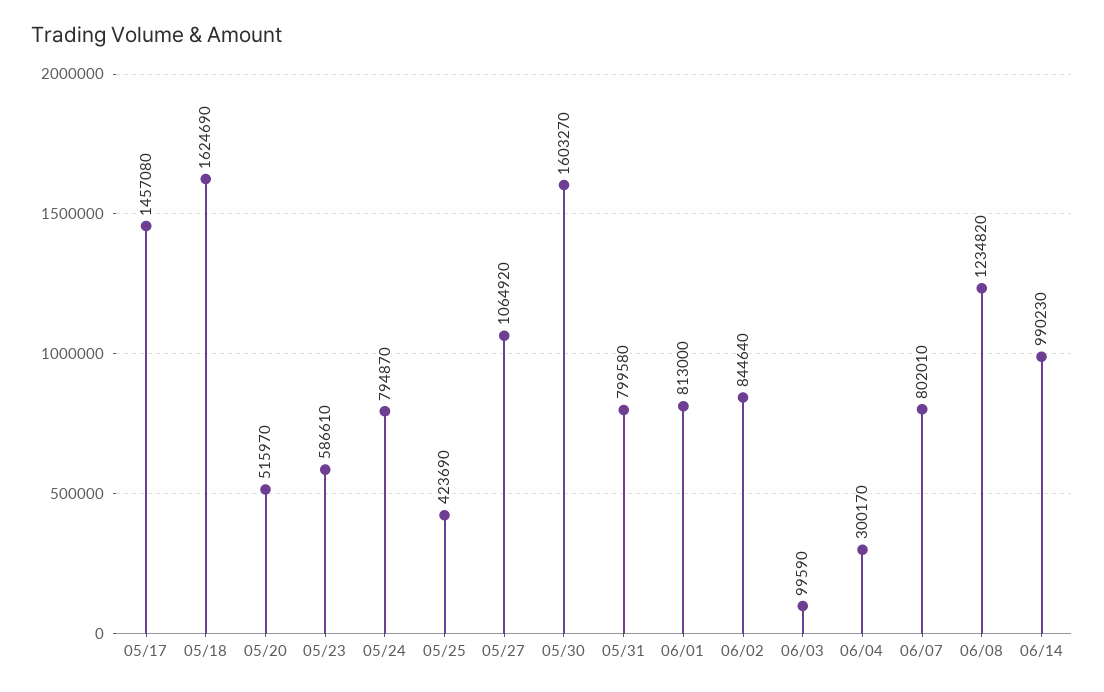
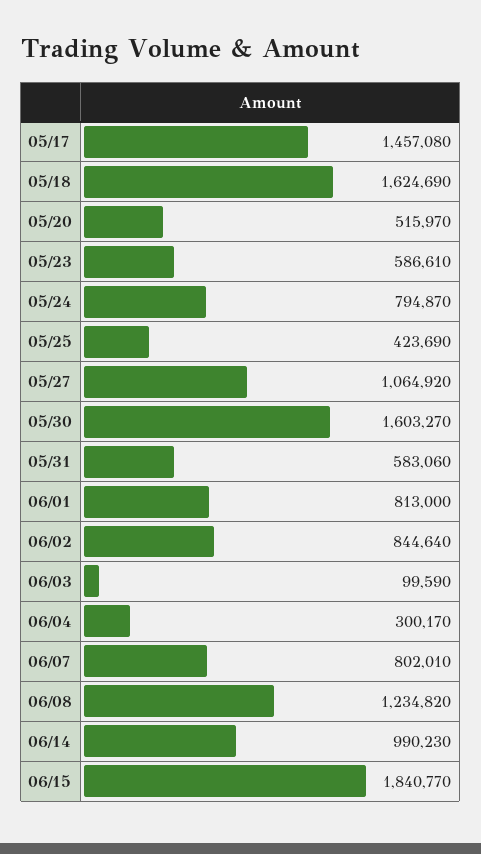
05/31: 799580 -> 583060
06/15: none -> 1840770

